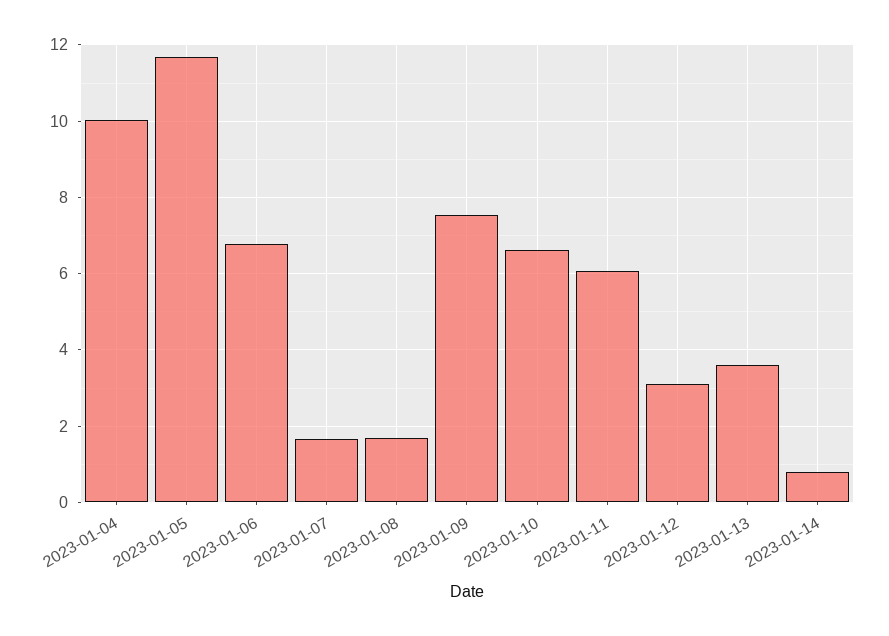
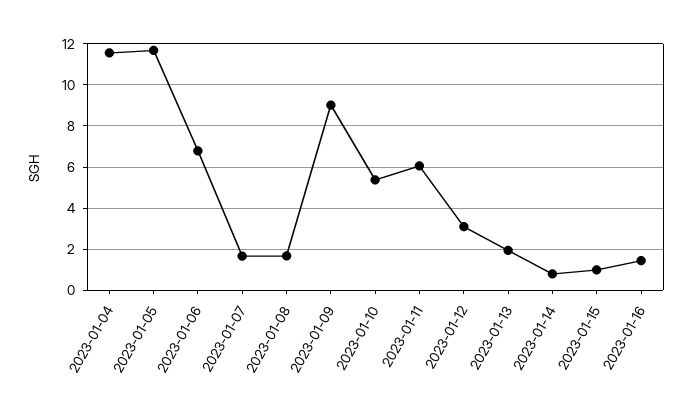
2023-01-04: 10 -> 11.5
2023-01-09: 7.6 -> 9
2023-01-10: 6.6 -> 5.5
2023-01-13: 3.6 -> 2
2023-01-15: none -> 1
2023-01-16: none -> 1.5

